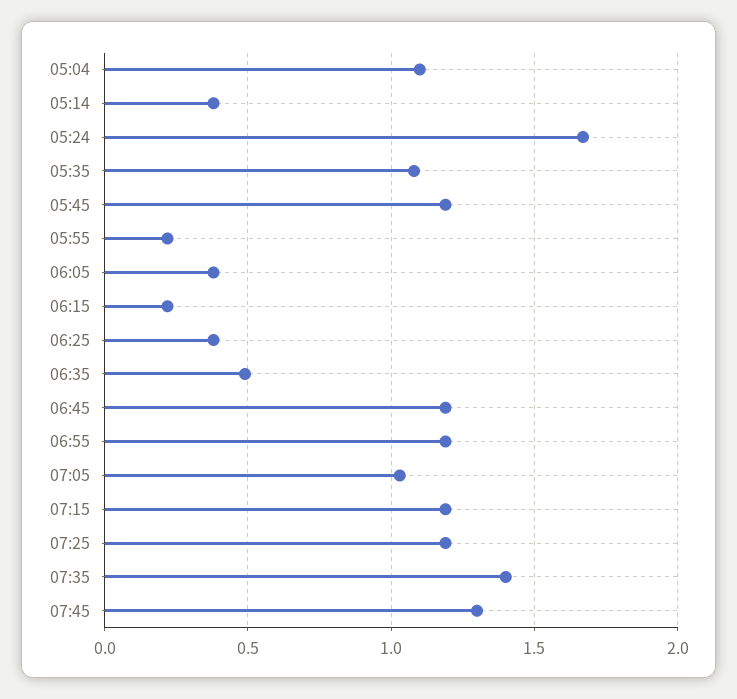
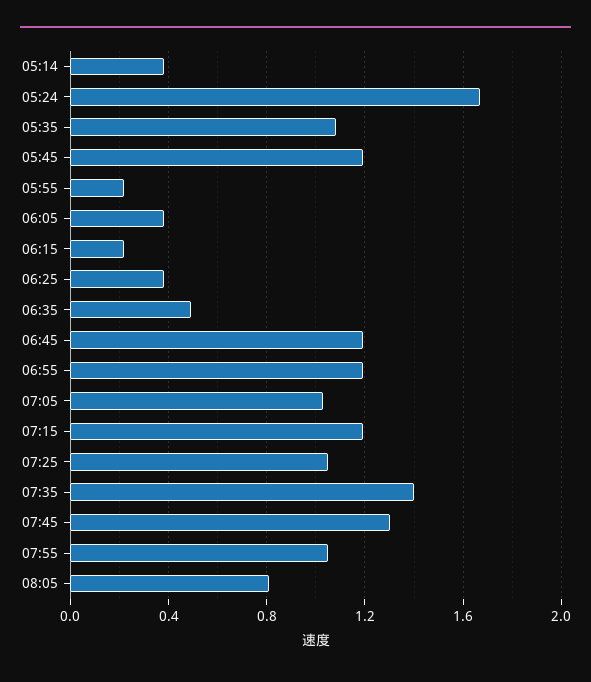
05:04: 1.1 -> none
07:25: 1.2 -> 1.05
07:55: none -> 1.05
08:05: none -> 0.8

